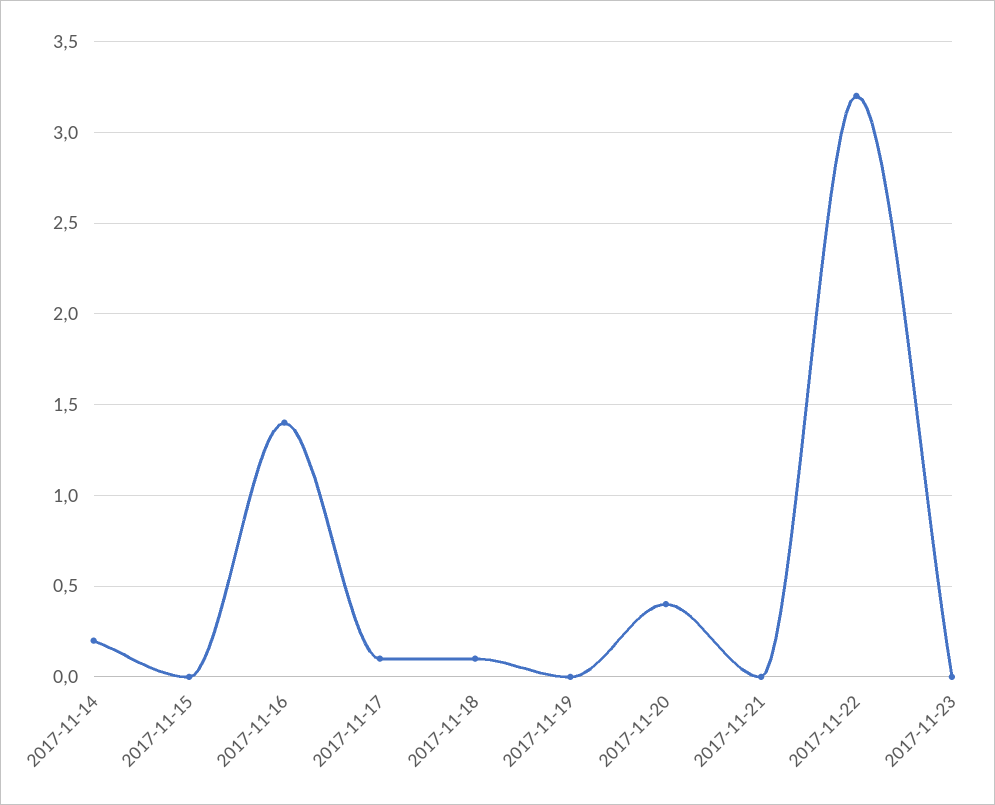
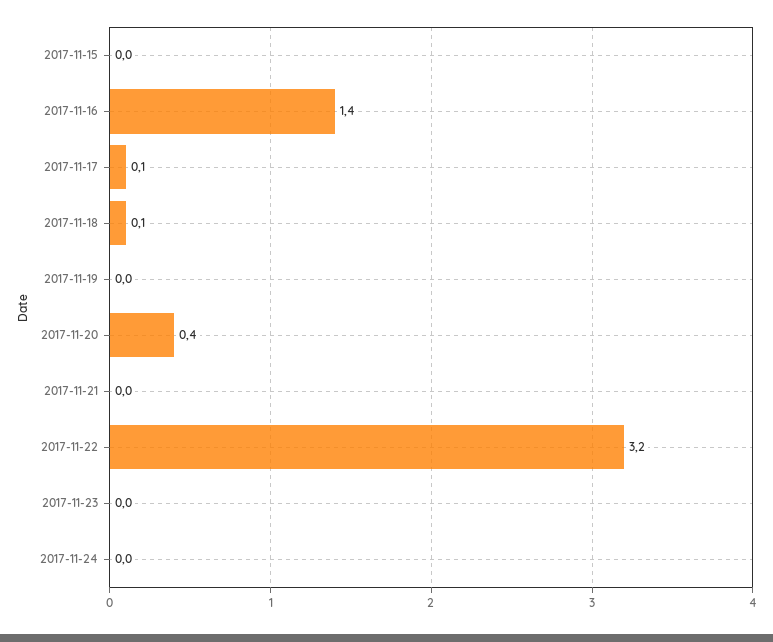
2017-11-14: 0.2 -> none
2017-11-24: none -> 0

